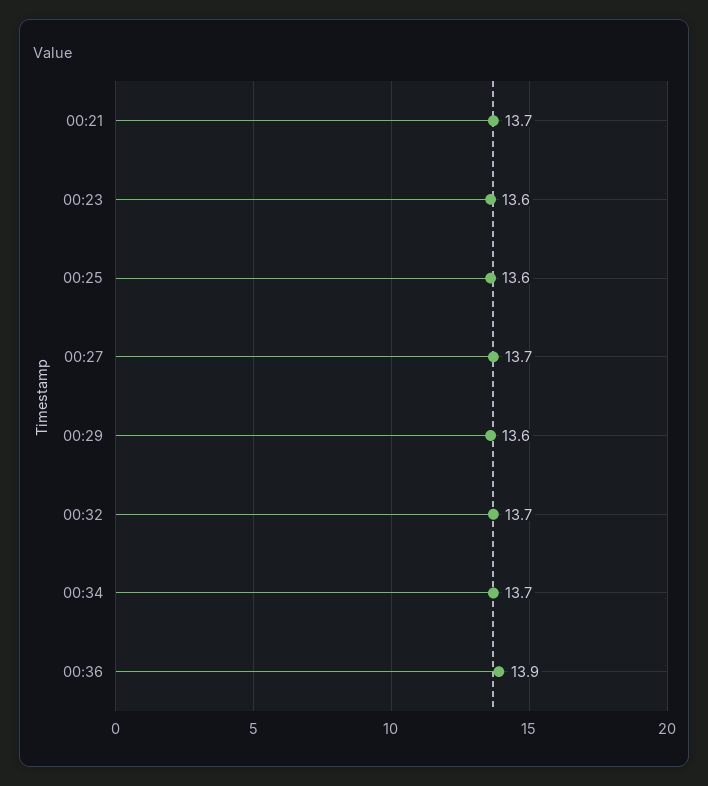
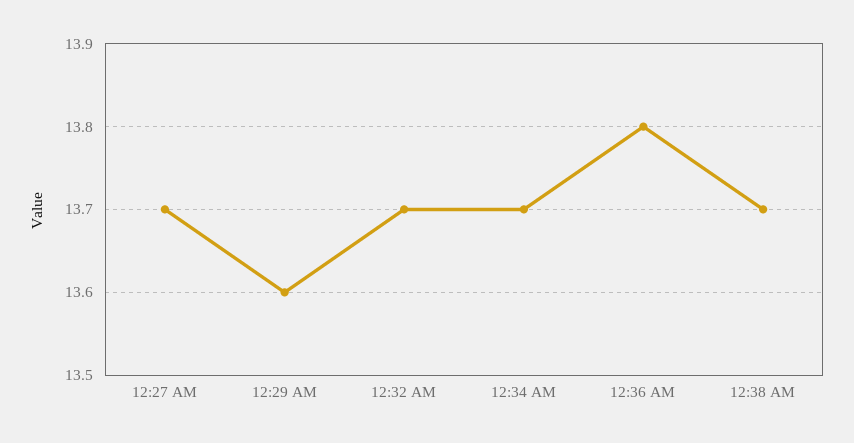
00:21: 13.7 -> none
00:23: 13.6 -> none
00:25: 13.6 -> none
00:36: 13.9 -> 13.8
12:38 AM: none -> 13.7

